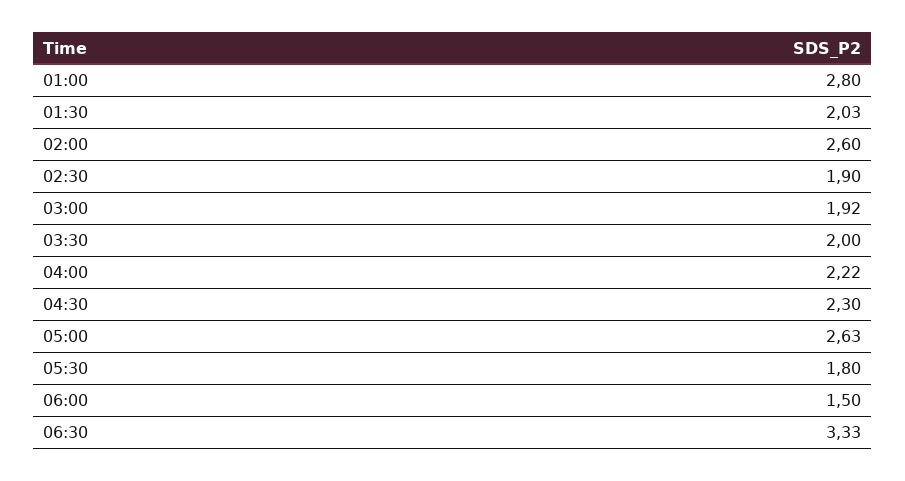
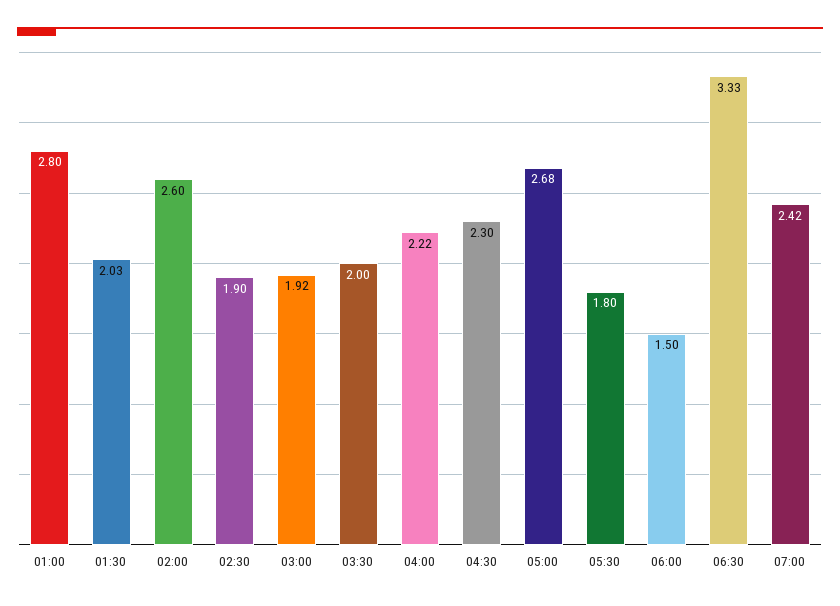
05:00: 2.63 -> 2.68
07:00: none -> 2.42

